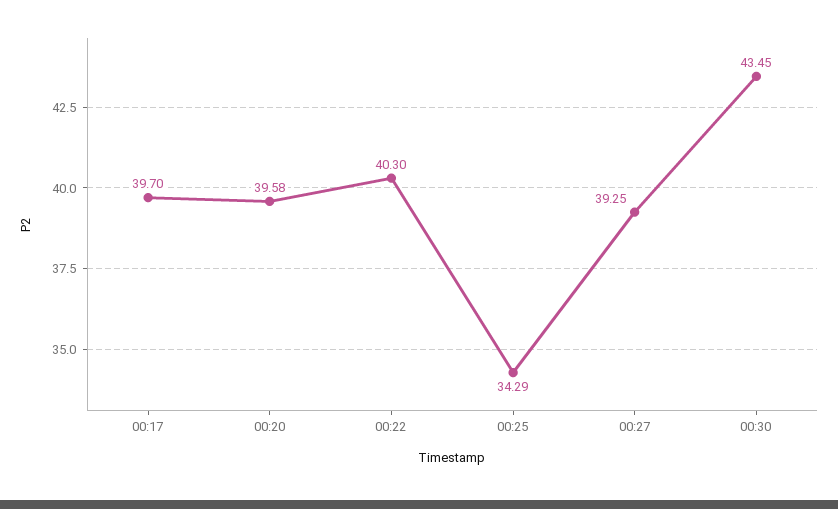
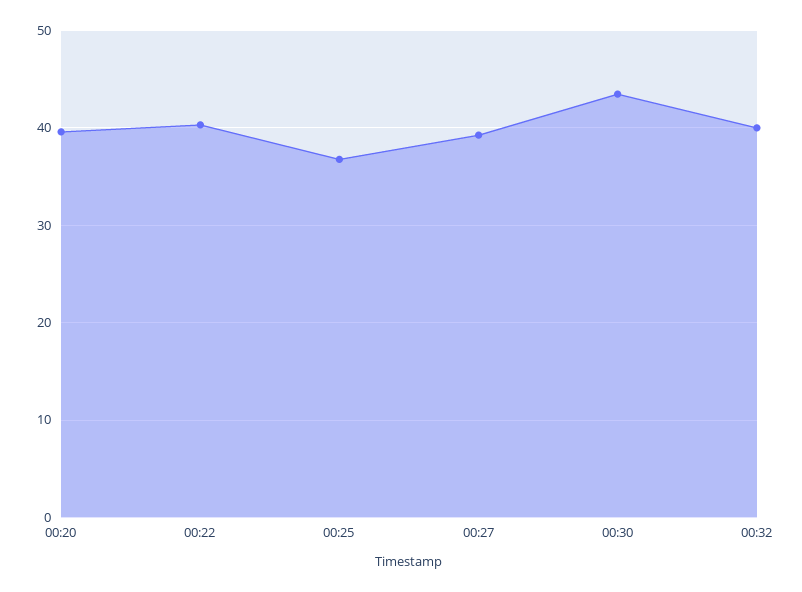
00:17: 39.7 -> none
00:25: 34.29 -> 37
00:32: none -> 40

